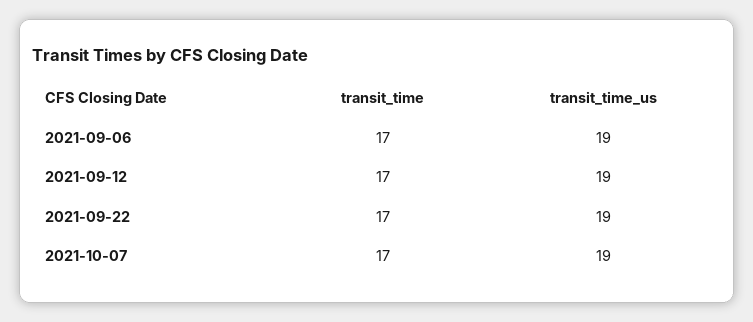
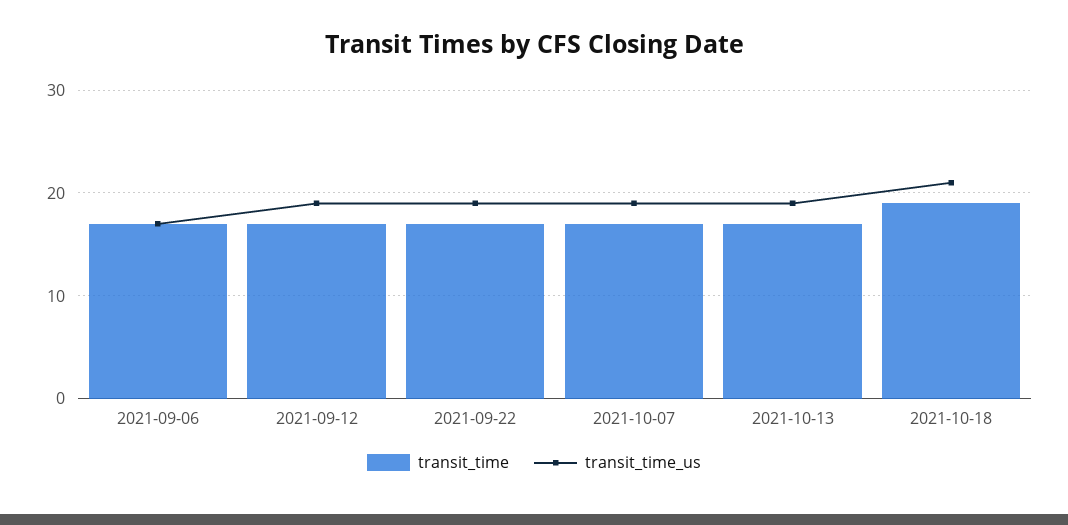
transit_time_us, 2021-09-06: 19 -> 17
transit_time, 2021-10-13: none -> 17
transit_time_us, 2021-10-13: none -> 19
transit_time, 2021-10-18: none -> 19
transit_time_us, 2021-10-18: none -> 21

